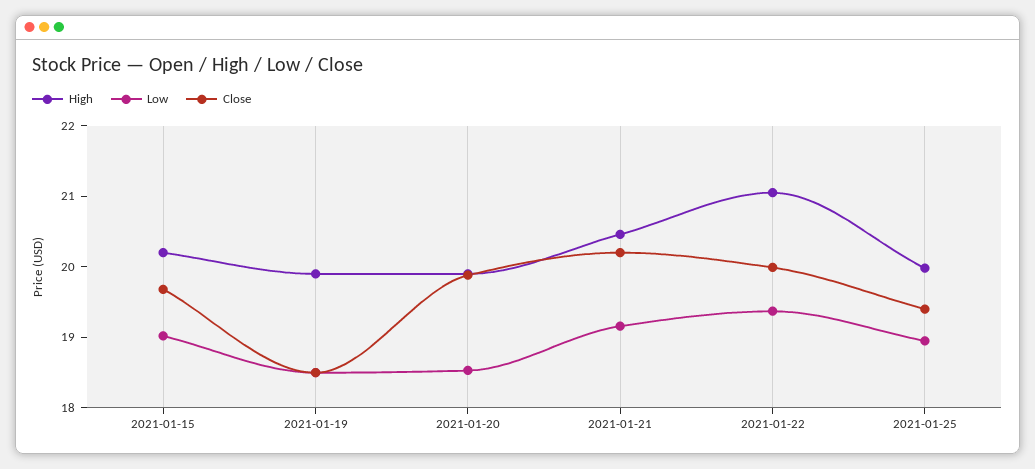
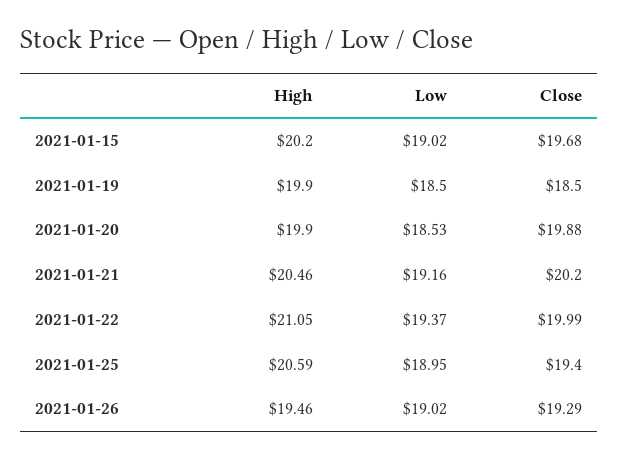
High, 2021-01-25: 20 -> 20.59
High, 2021-01-26: none -> 19.46
Low, 2021-01-26: none -> 19.02
Close, 2021-01-26: none -> 19.29

